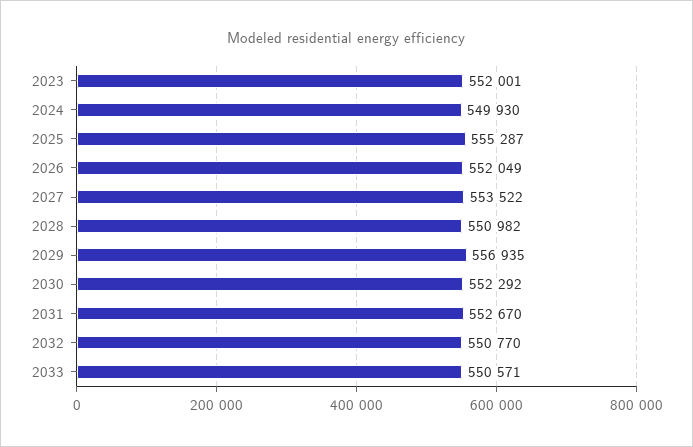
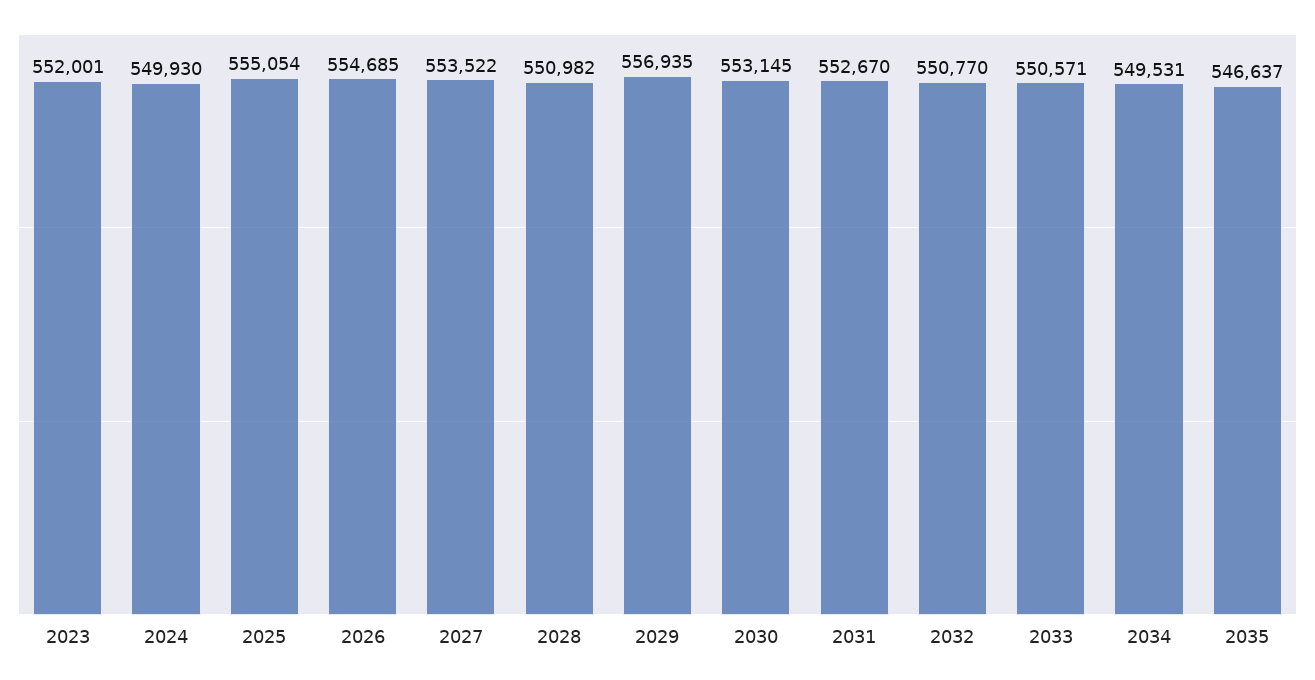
2025: 555287 -> 555054
2026: 552049 -> 554685
2030: 552292 -> 553145
2034: none -> 549531
2035: none -> 546637

